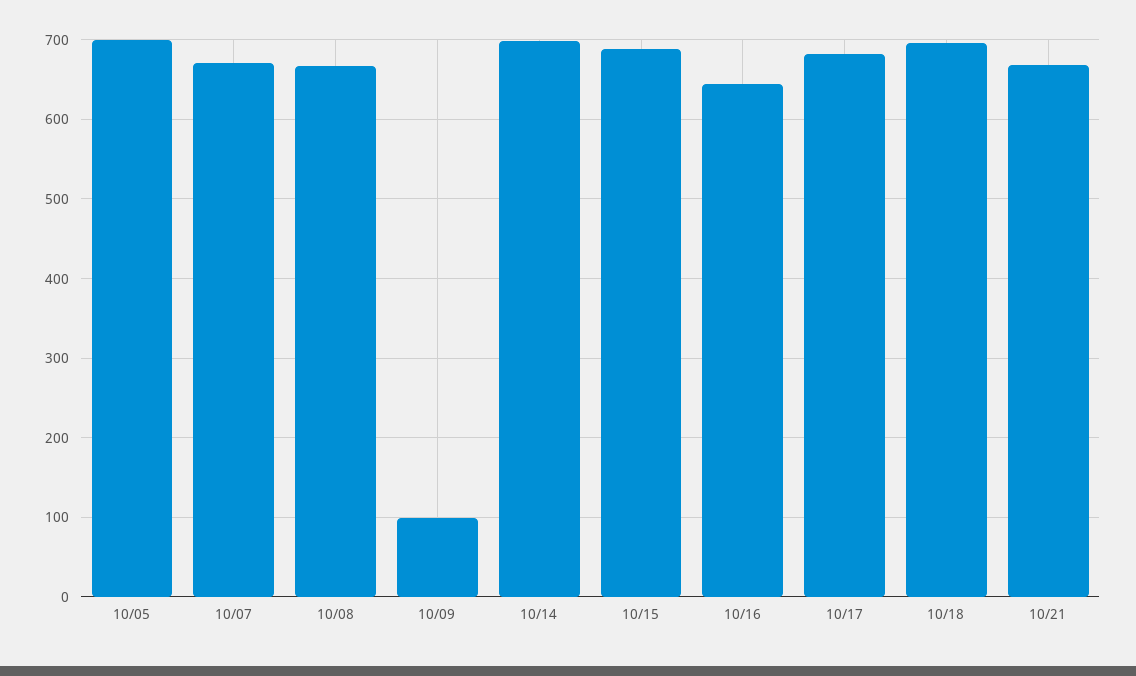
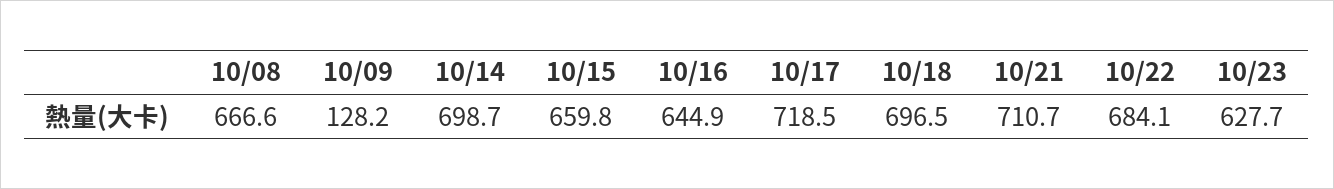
10/05: 700 -> none
10/07: 670 -> none
10/09: 100 -> 128.2
10/15: 690 -> 659.8
10/17: 680 -> 718.5
10/21: 670 -> 710.7
10/22: none -> 684.1
10/23: none -> 627.7

